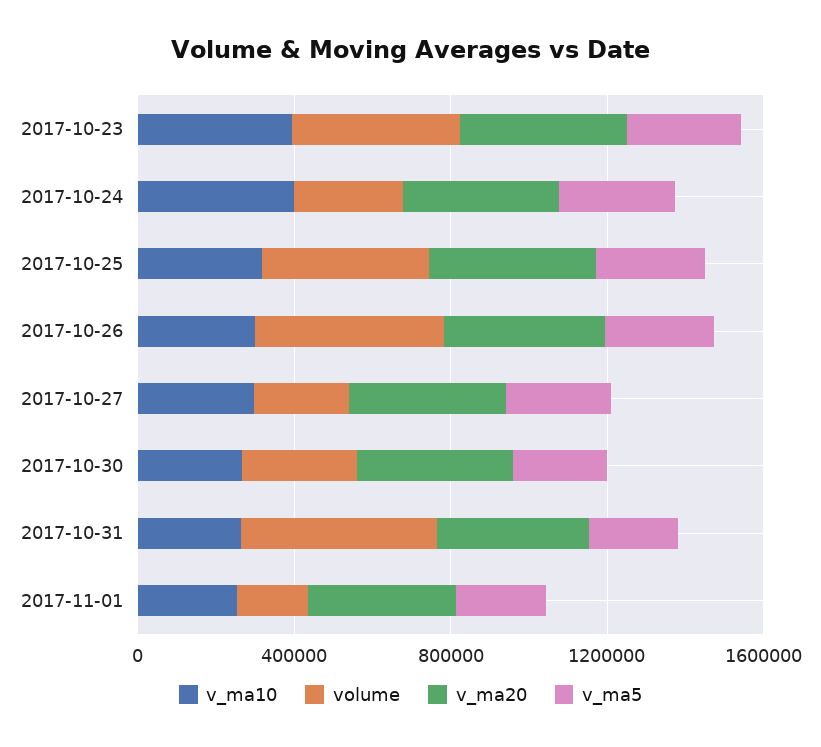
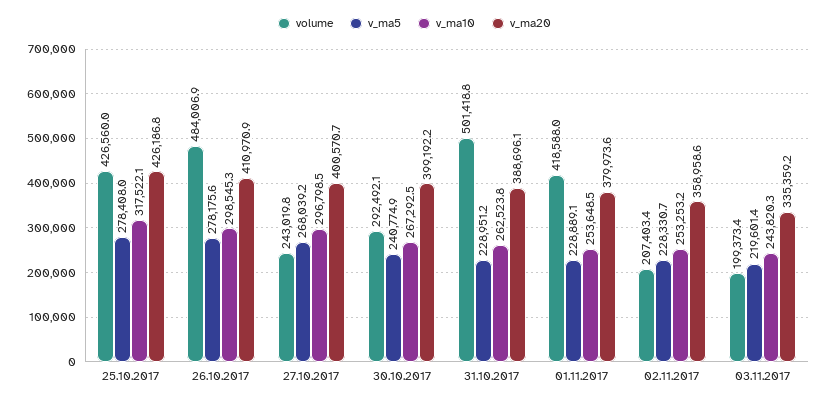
v_ma10, 2017-10-23: 400000 -> none
volume, 2017-10-23: 400000 -> none
v_ma20, 2017-10-23: 400000 -> none
v_ma5, 2017-10-23: 300000 -> none
v_ma10, 2017-10-24: 400000 -> none
volume, 2017-10-24: 300000 -> none
v_ma20, 2017-10-24: 400000 -> none
v_ma5, 2017-10-24: 300000 -> none
volume, 2017-11-01: 200000 -> 418588
volume, 02.11.2017: none -> 207403.4
v_ma5, 02.11.2017: none -> 228330.7
v_ma10, 02.11.2017: none -> 253253.2
v_ma20, 02.11.2017: none -> 358958.6
volume, 03.11.2017: none -> 199373.4
v_ma5, 03.11.2017: none -> 219601.4
v_ma10, 03.11.2017: none -> 243820.3
v_ma20, 03.11.2017: none -> 335359.2

